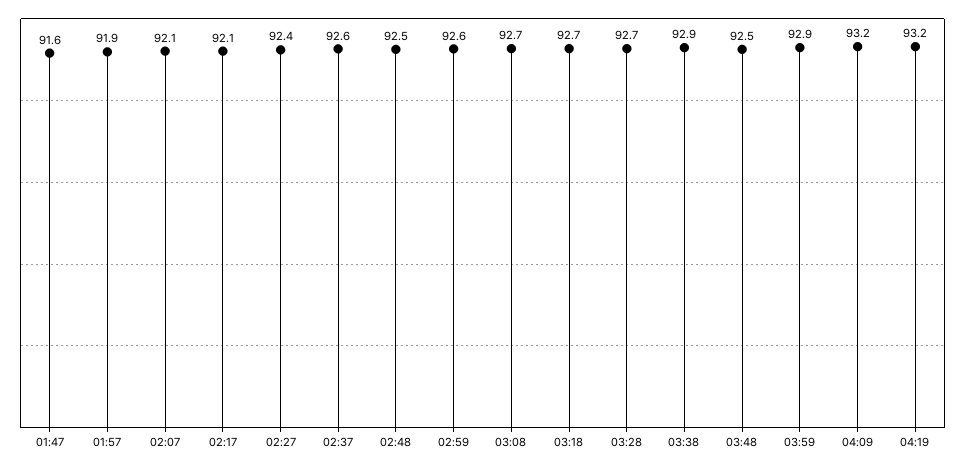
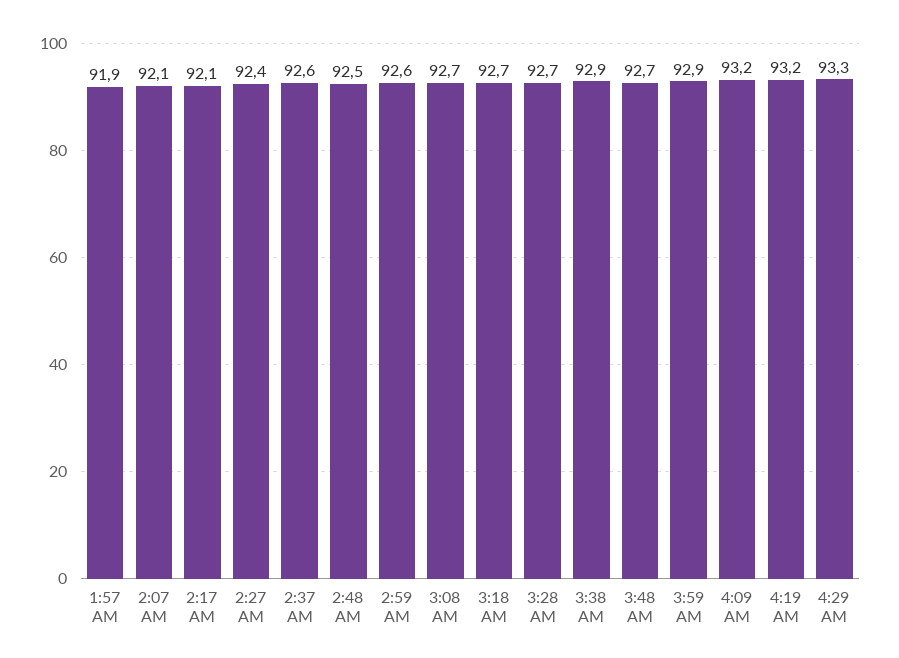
01:47: 91.6 -> none
03:48: 92.5 -> 92.7
4:29 AM: none -> 93.3

